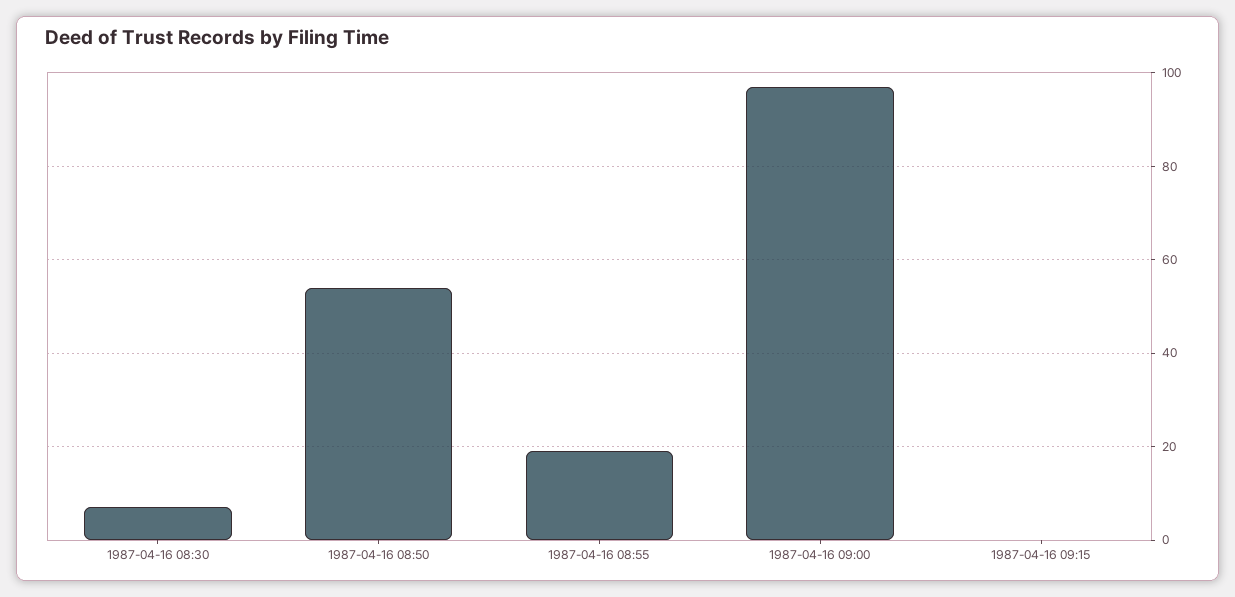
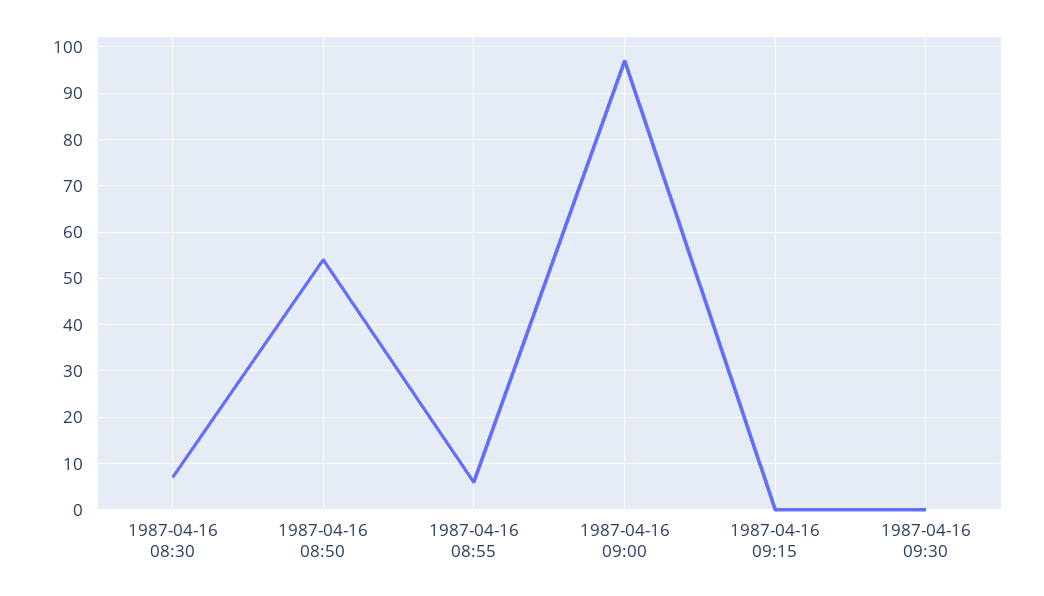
1987-04-16 08:55: 20 -> 5
1987-04-16 09:30: none -> 0

